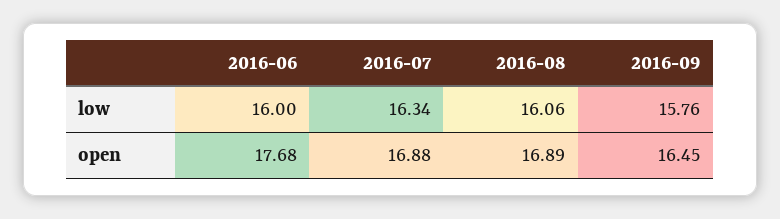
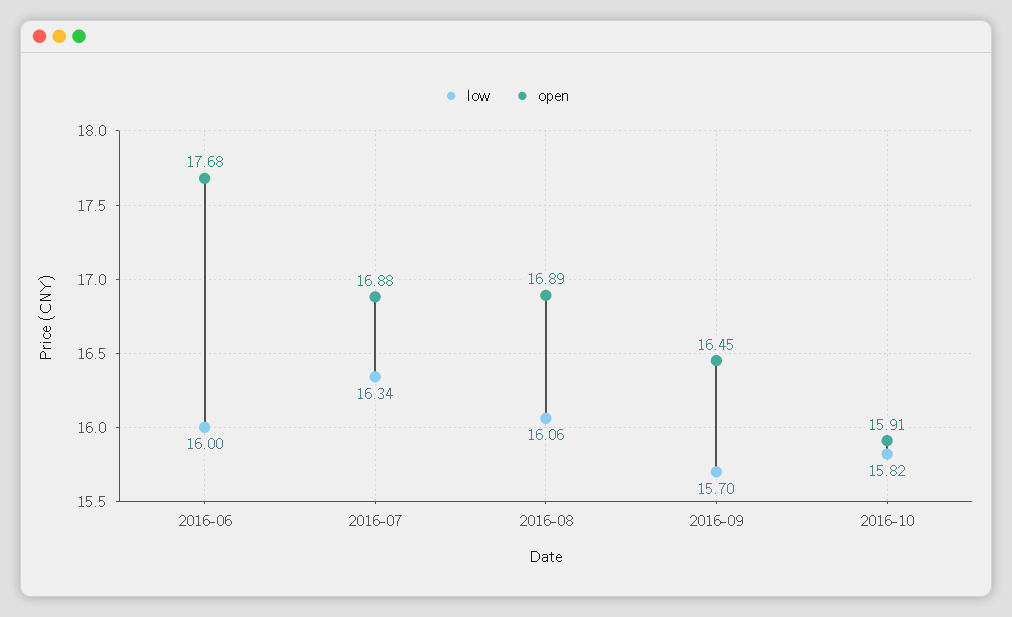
low, 2016-09: 15.76 -> 15.7
low, 2016-10: none -> 15.82
open, 2016-10: none -> 15.91

